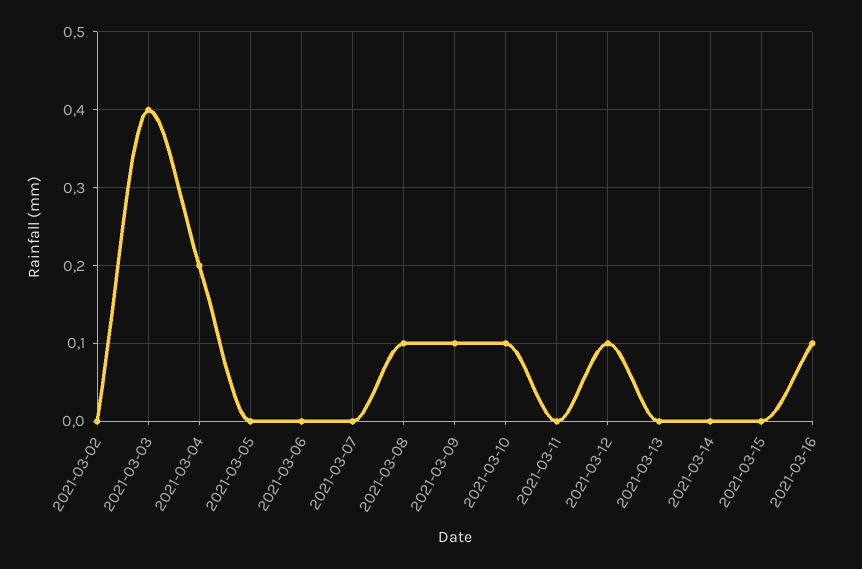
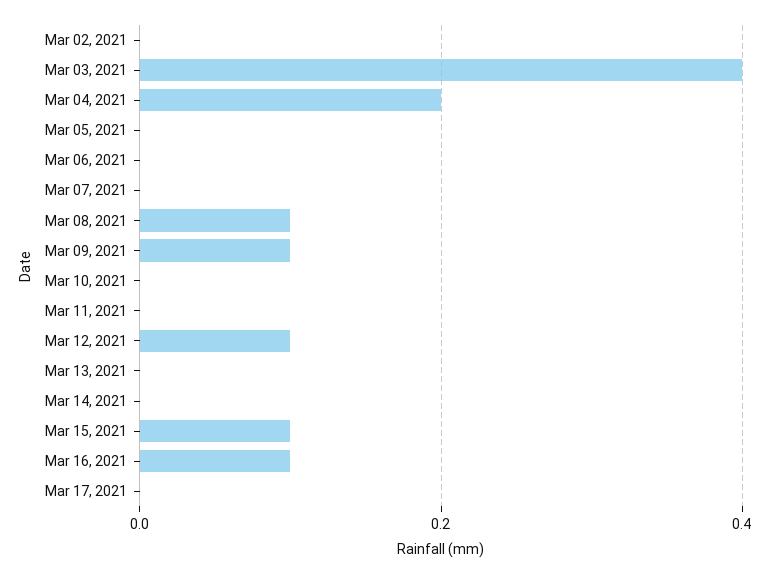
2021-03-10: 0.1 -> 0
2021-03-15: 0 -> 0.1
Mar 17, 2021: none -> 0

